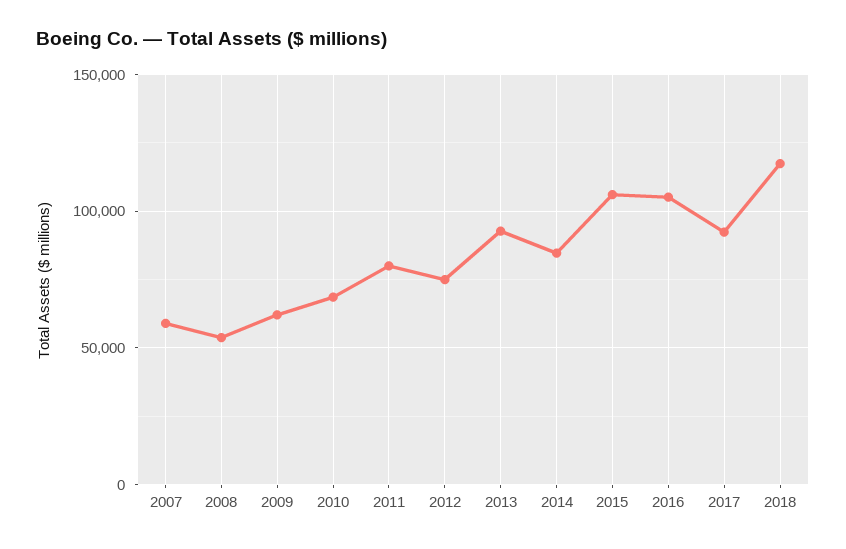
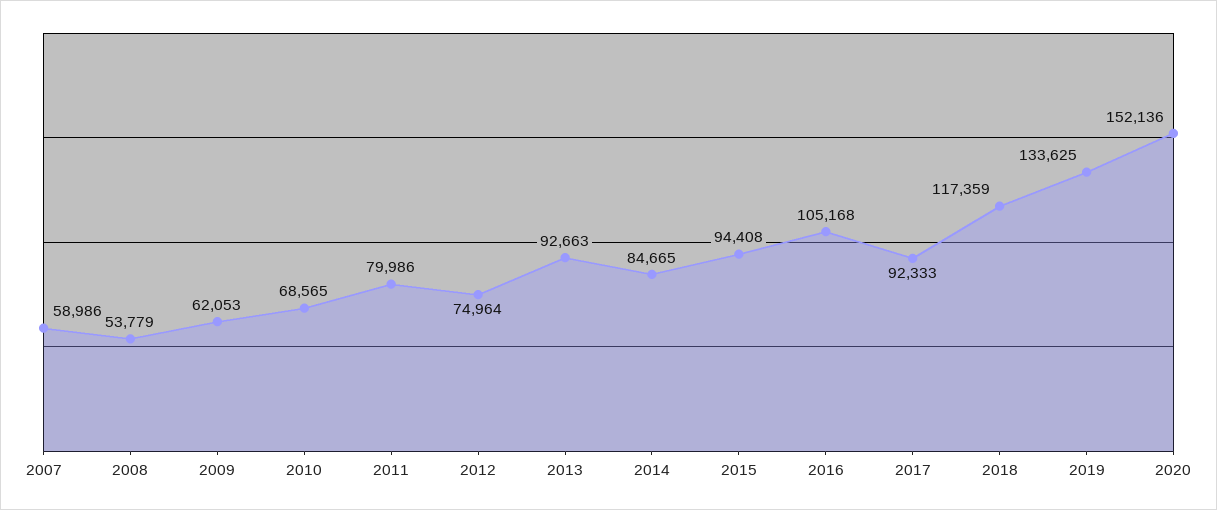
2015: 105000 -> 94408
2019: none -> 133625
2020: none -> 152136

